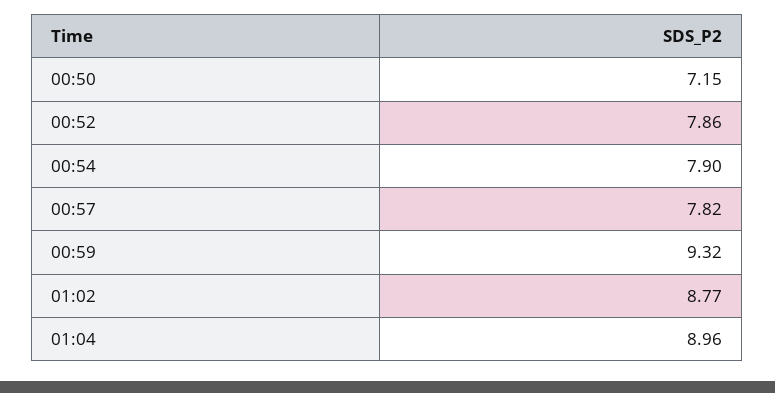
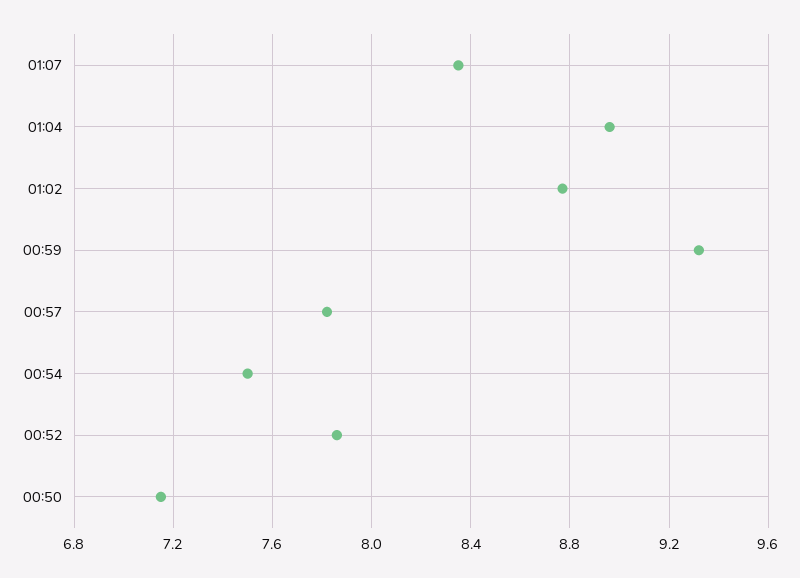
00:54: 7.9 -> 7.5
01:07: none -> 8.35

